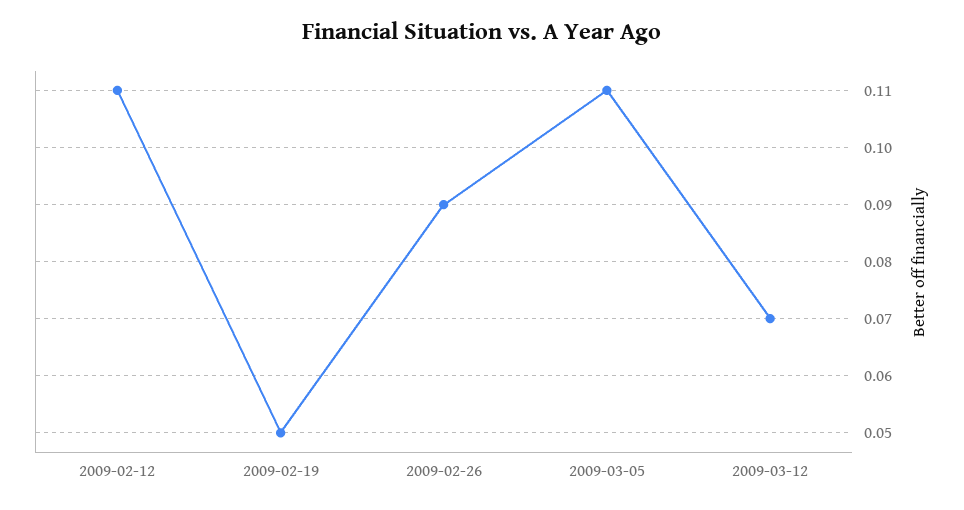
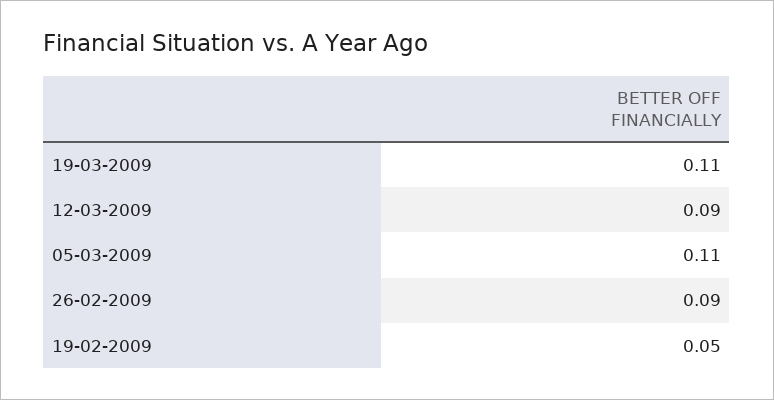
2009-02-12: 0.11 -> none
2009-03-12: 0.07 -> 0.09
19-03-2009: none -> 0.11

